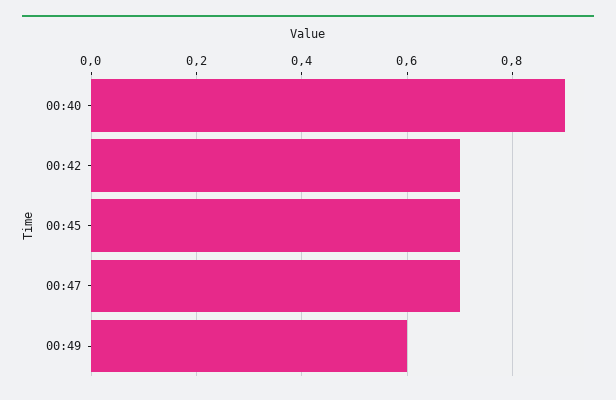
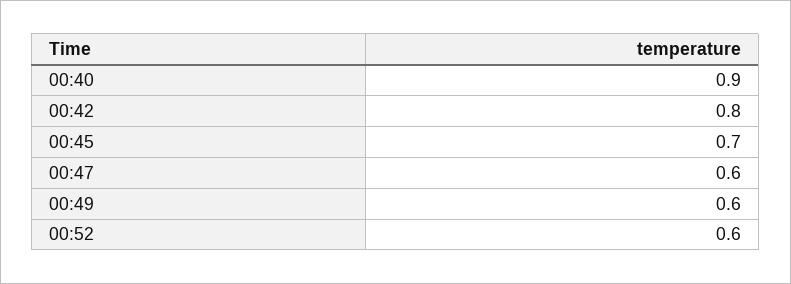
00:42: 0.7 -> 0.8
00:47: 0.7 -> 0.6
00:52: none -> 0.6

